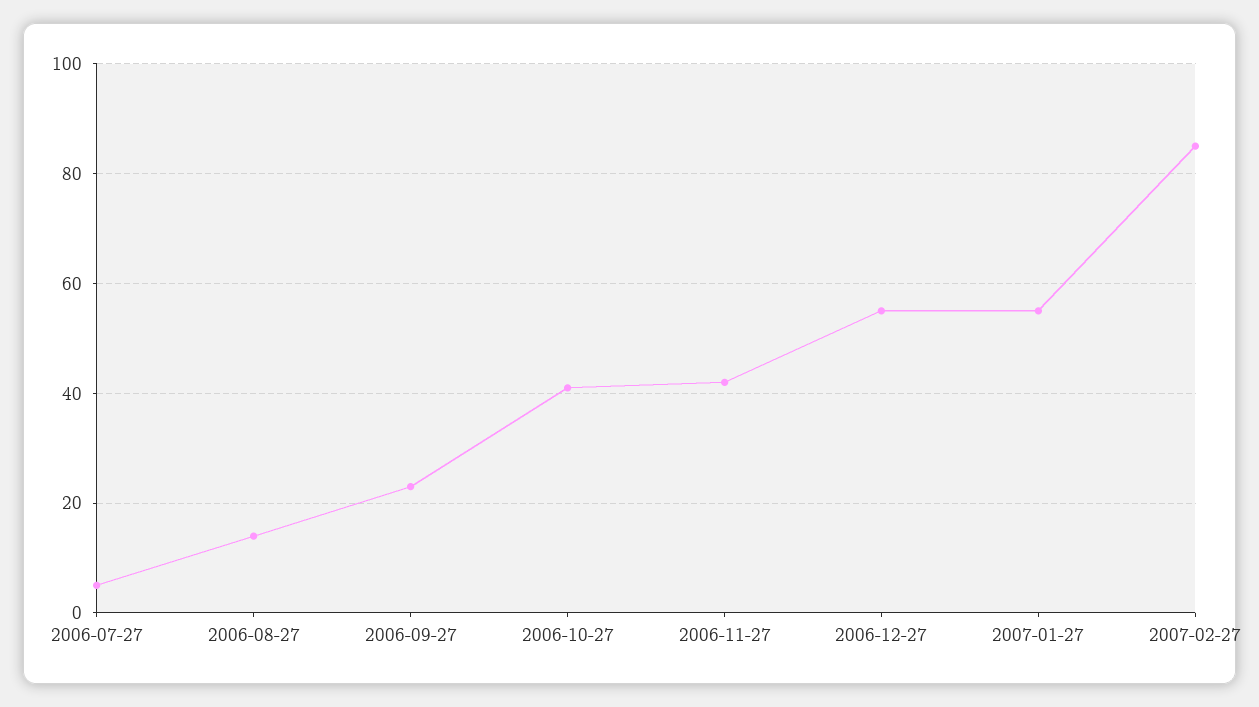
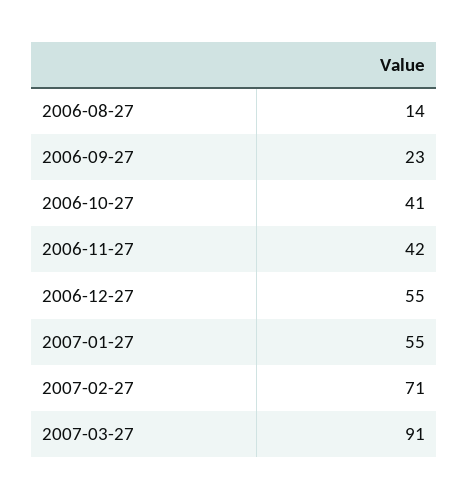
2006-07-27: 5 -> none
2007-02-27: 85 -> 71
2007-03-27: none -> 91

